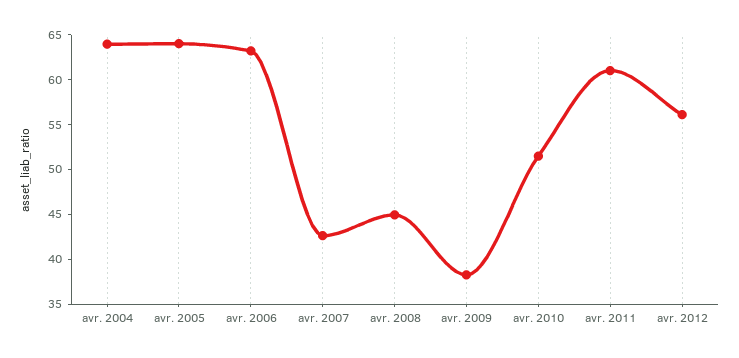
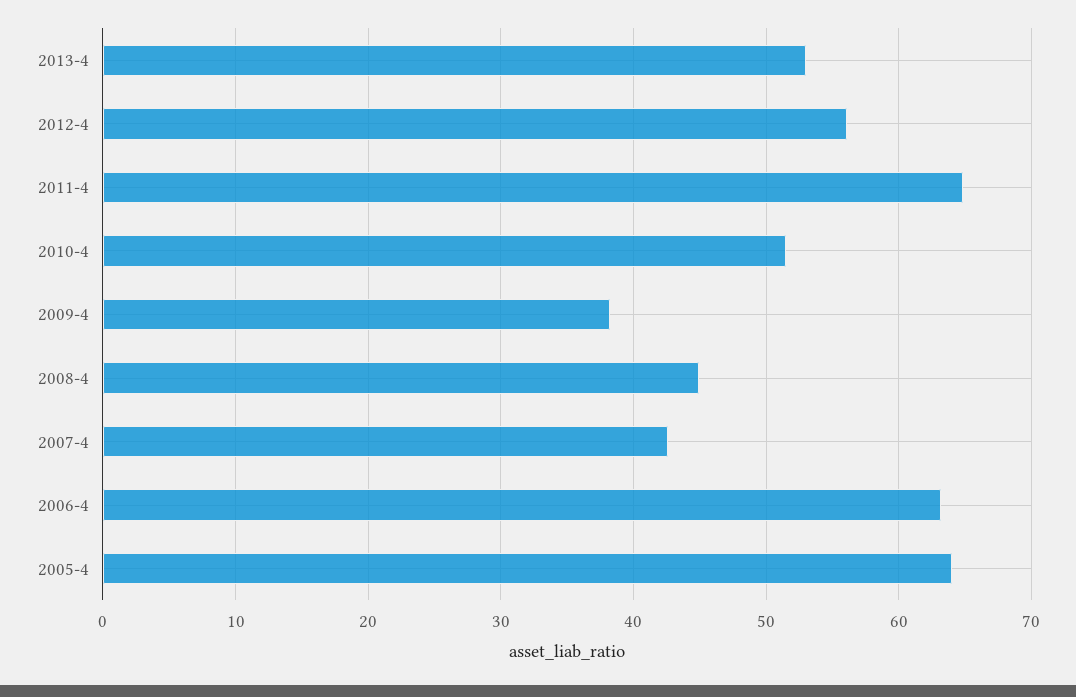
avr. 2004: 64 -> none
avr. 2011: 61 -> 65
2013-4: none -> 53

